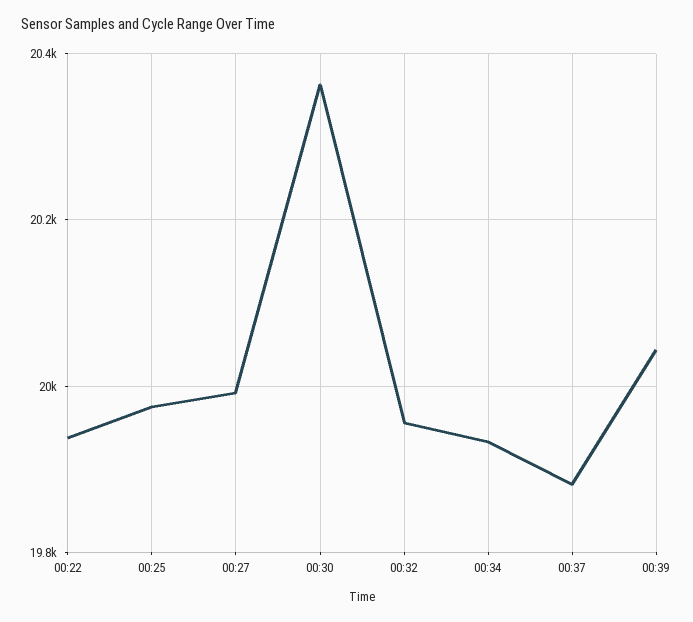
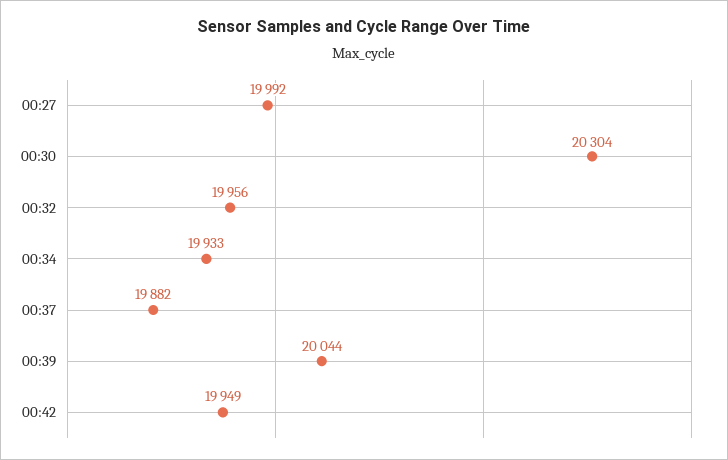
00:22: 19940 -> none
00:25: 19980 -> none
00:30: 20360 -> 20304
00:42: none -> 19949

